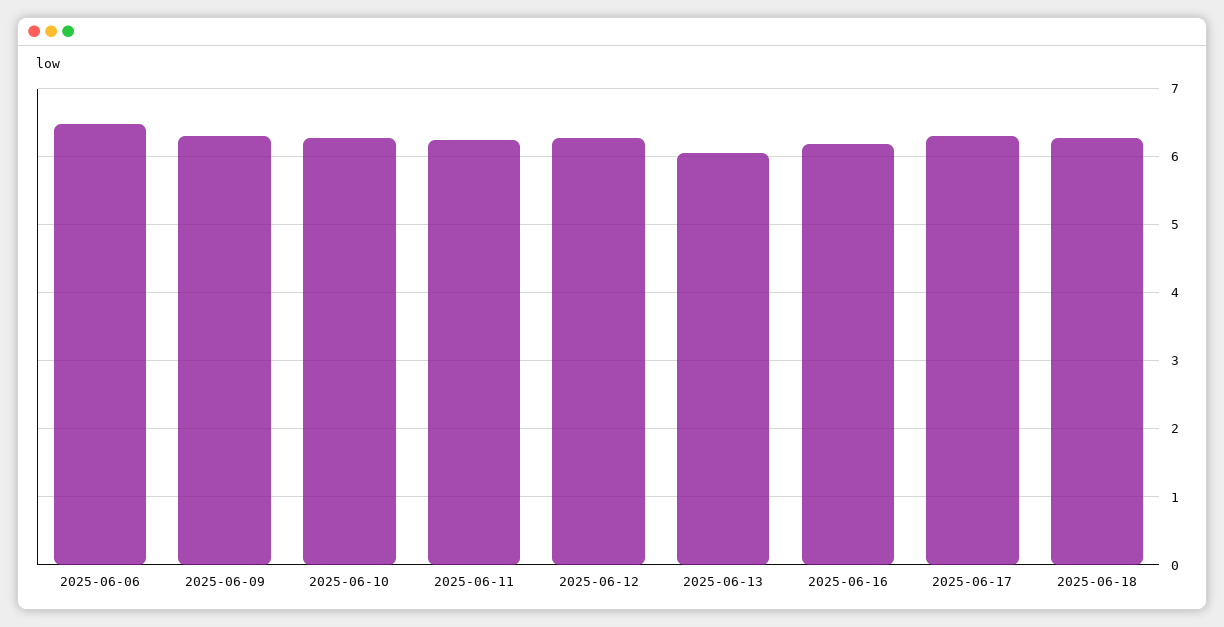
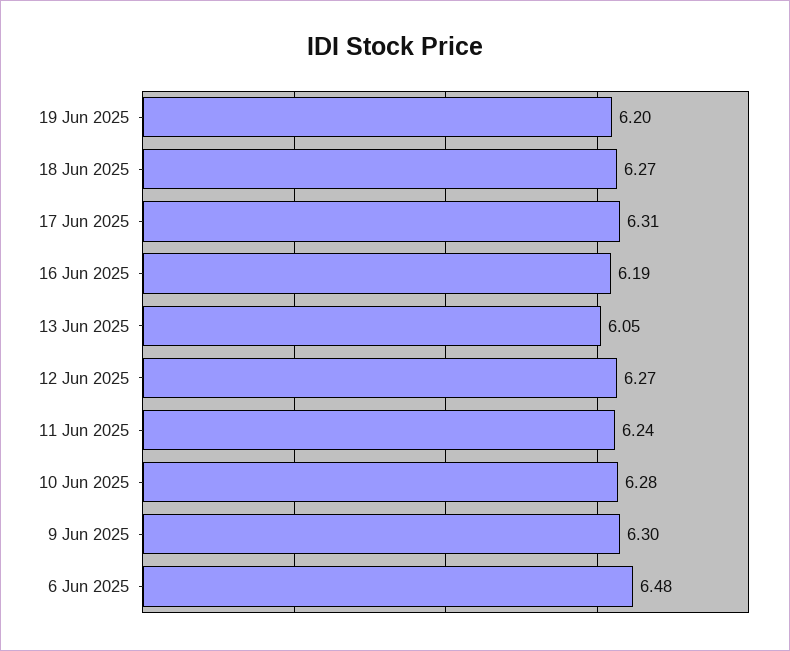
19 Jun 2025: none -> 6.2

